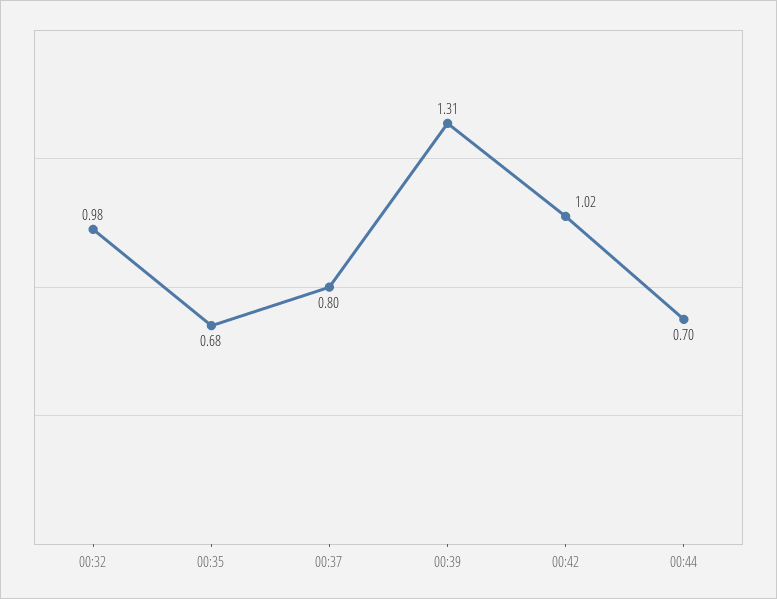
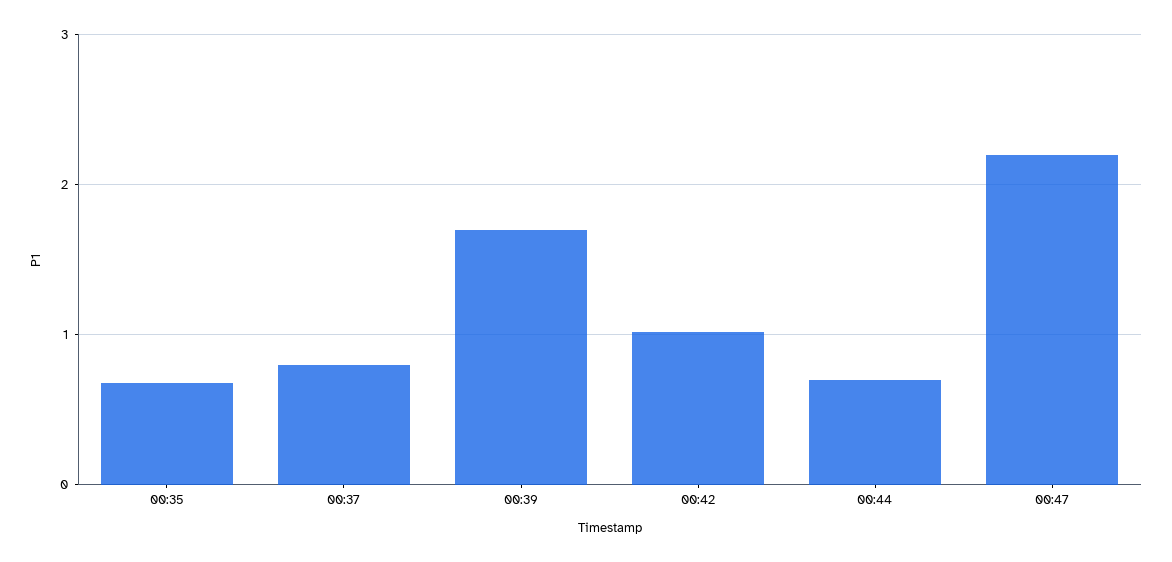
00:32: 0.98 -> none
00:39: 1.31 -> 1.7
00:47: none -> 2.2

